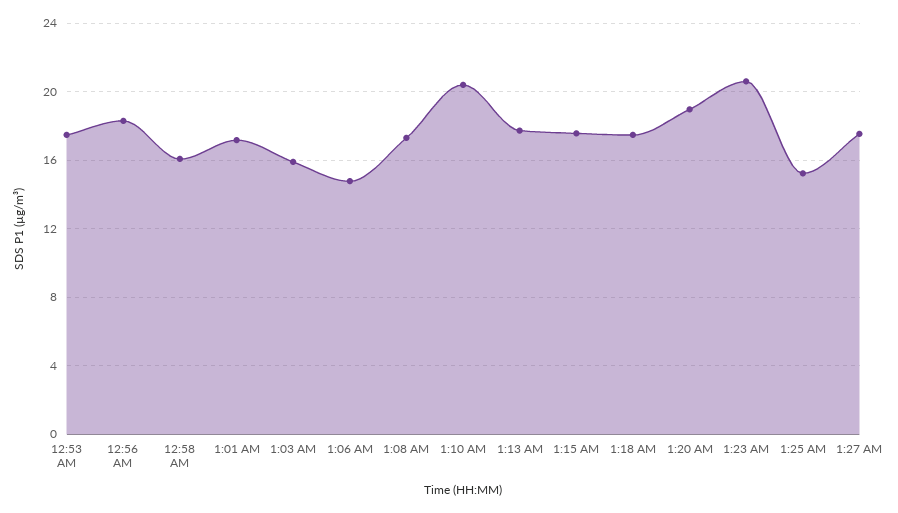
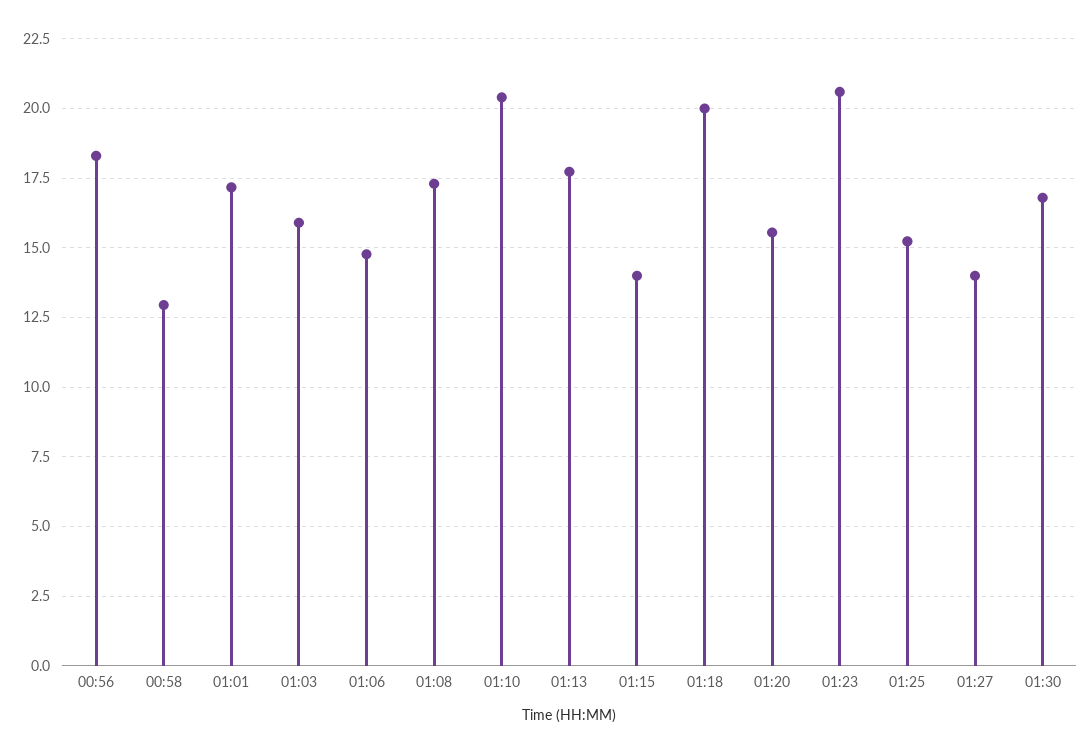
12:53 AM: 17.5 -> none
12:58 AM: 16 -> 13
1:15 AM: 17.5 -> 14
1:18 AM: 17.5 -> 20
1:20 AM: 19 -> 15.5
1:27 AM: 17.5 -> 14
01:30: none -> 16.75

